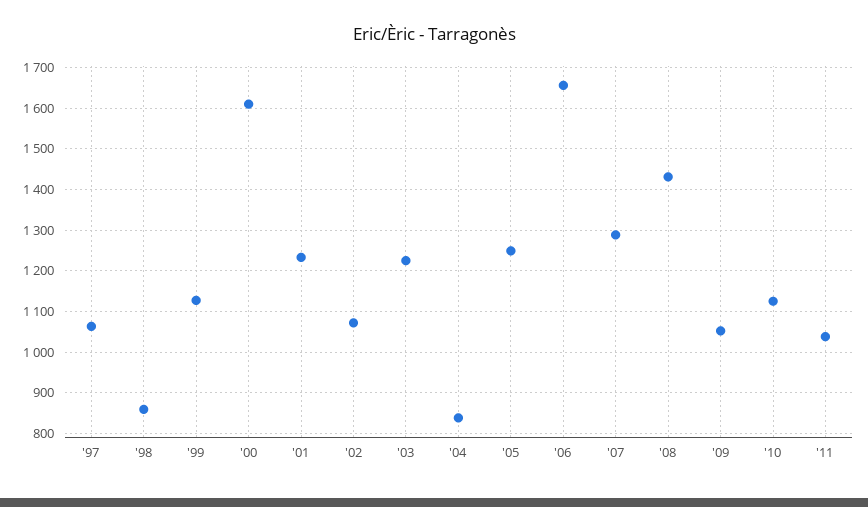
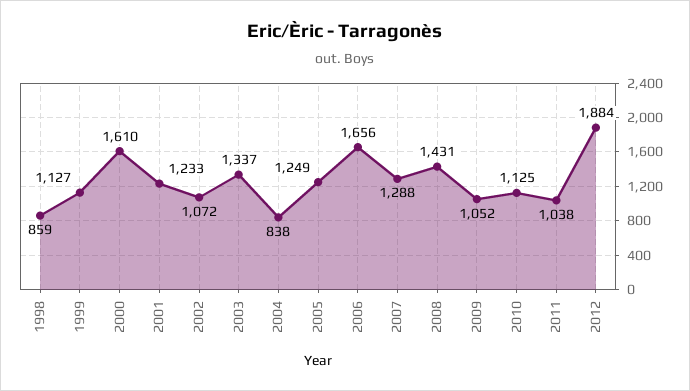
'97: 1060 -> none
'03: 1220 -> 1337
2012: none -> 1884

